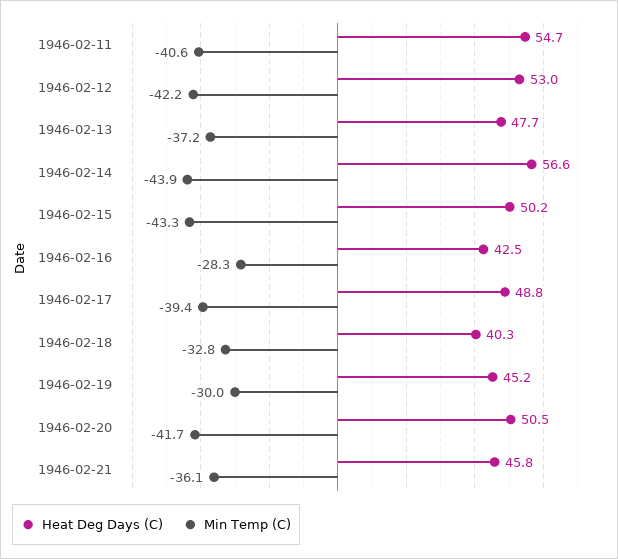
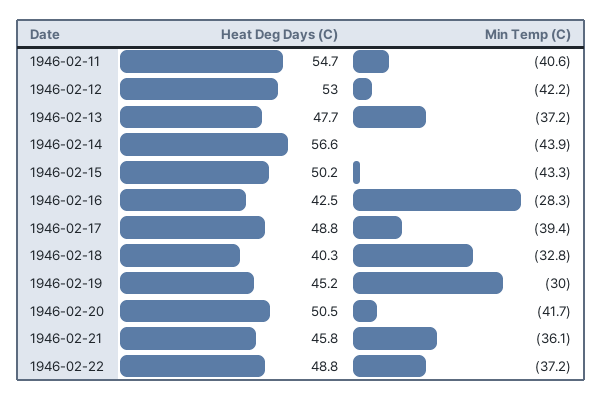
Heat Deg Days (C), 1946-02-22: none -> 48.8
Min Temp (C), 1946-02-22: none -> -37.2

